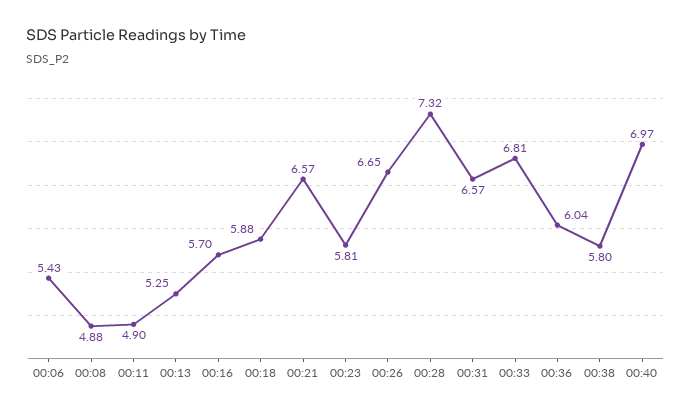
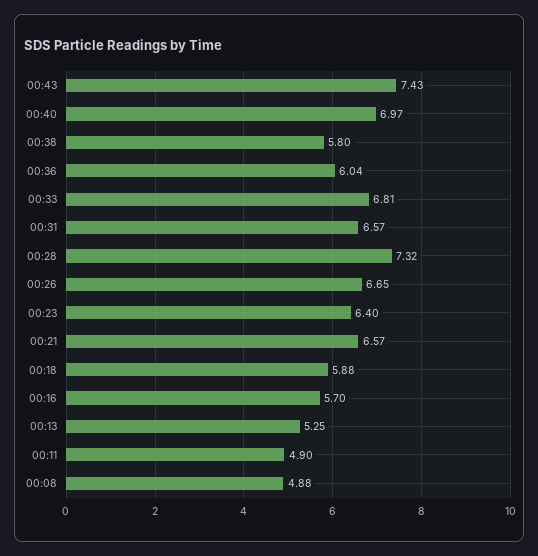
00:06: 5.43 -> none
00:23: 5.81 -> 6.4
00:43: none -> 7.43

